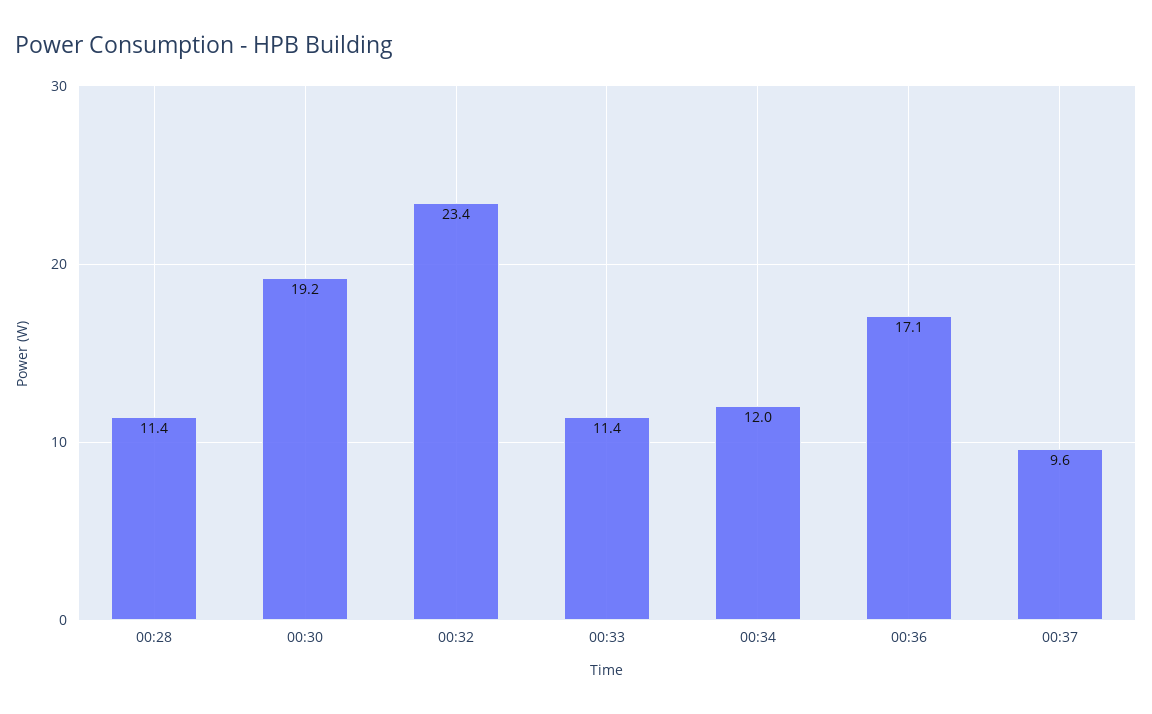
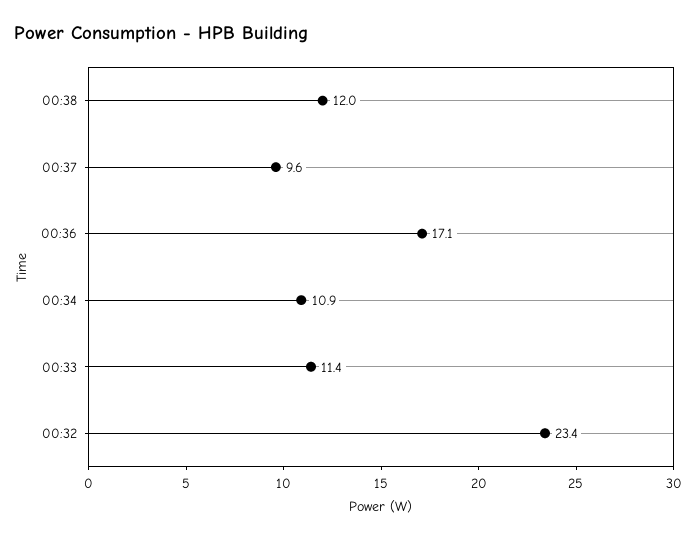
00:28: 11.4 -> none
00:30: 19.2 -> none
00:34: 12 -> 10.9
00:38: none -> 12

